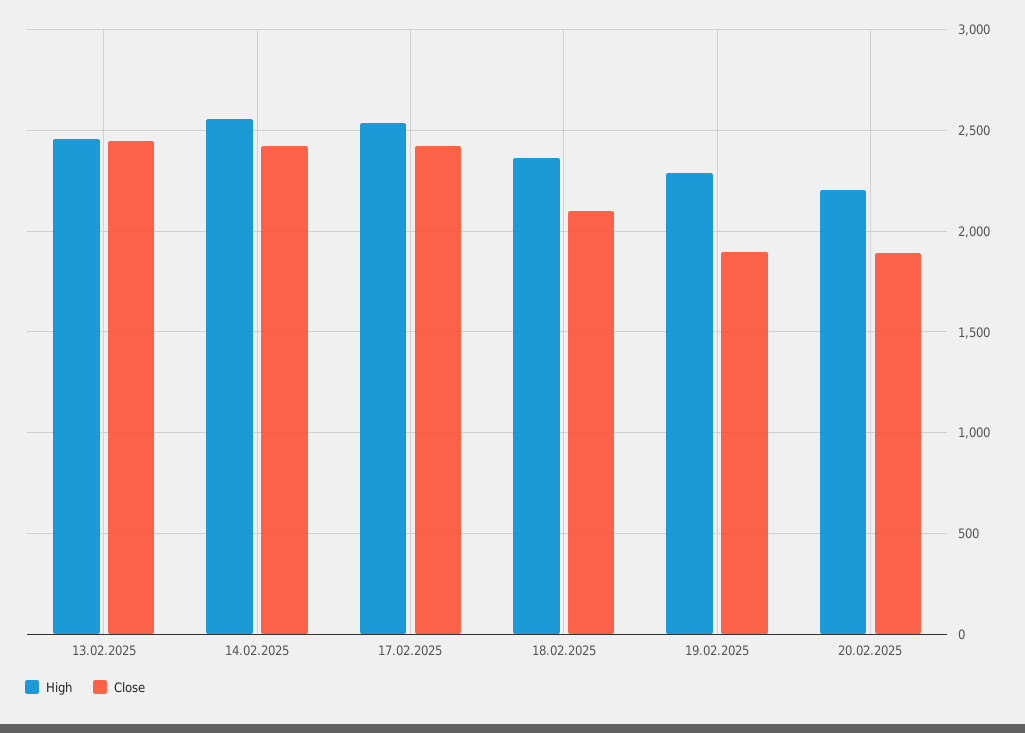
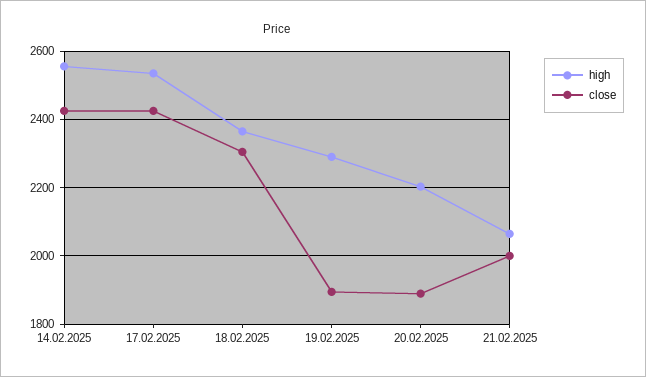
High, 13.02.2025: 2450 -> none
Close, 13.02.2025: 2450 -> none
Close, 18.02.2025: 2100 -> 2300
High, 21.02.2025: none -> 2060
Close, 21.02.2025: none -> 2000

